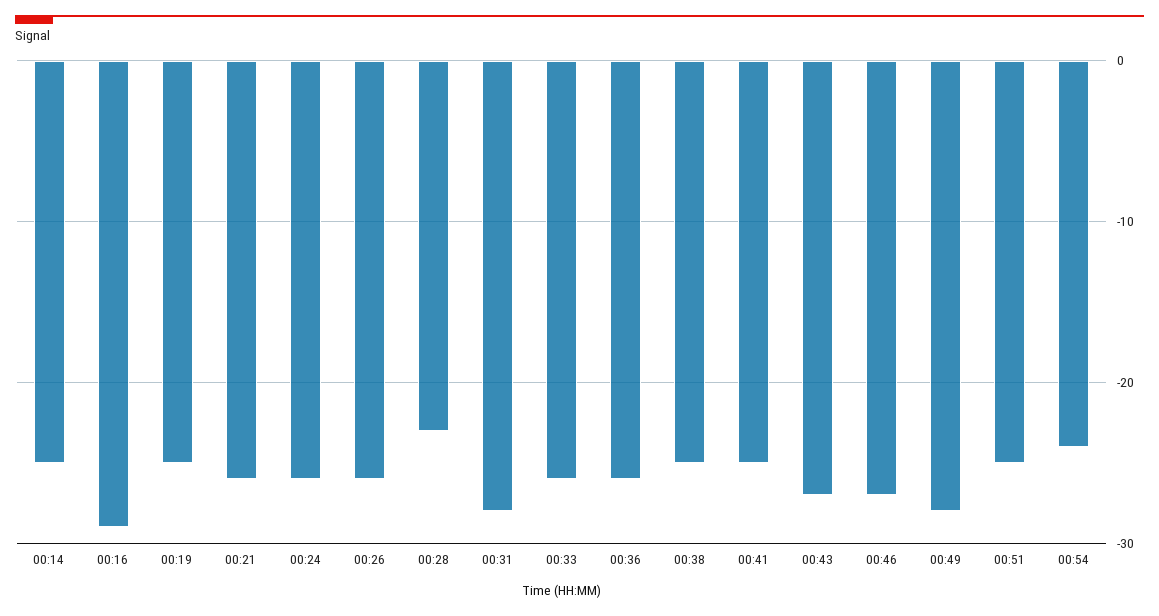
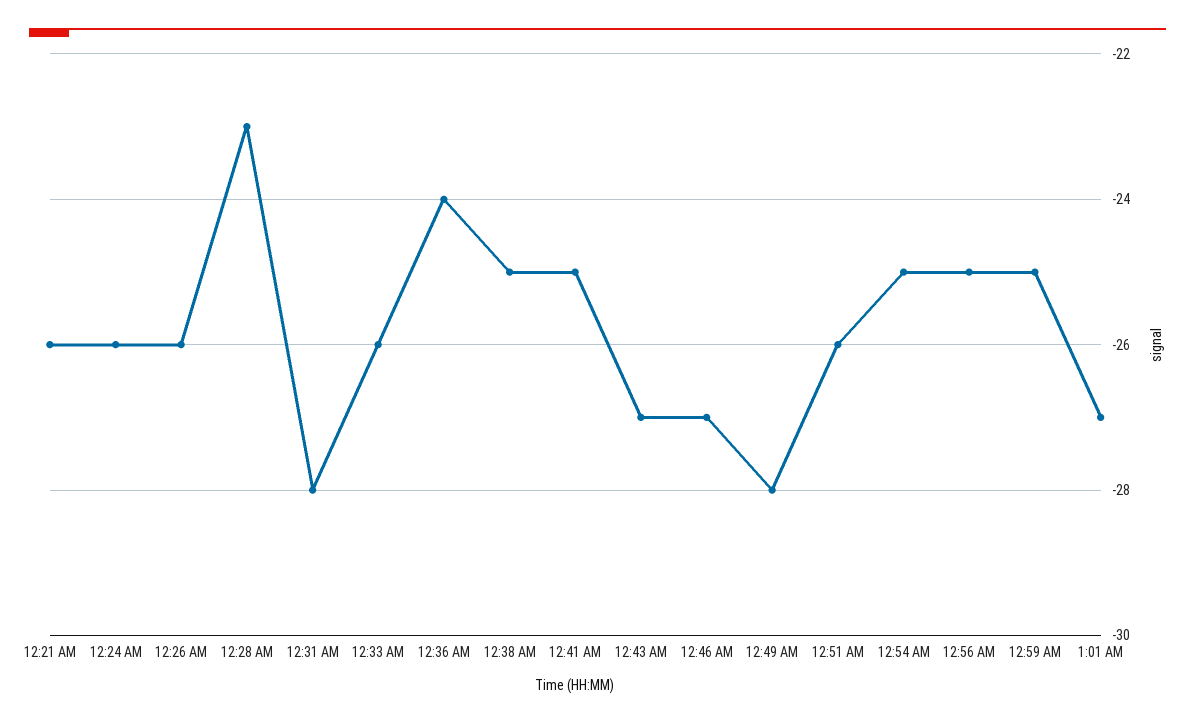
00:14: -25 -> none
00:16: -29 -> none
00:19: -25 -> none
00:36: -26 -> -24
00:51: -25 -> -26
00:54: -24 -> -25
12:56 AM: none -> -25
12:59 AM: none -> -25
1:01 AM: none -> -27

